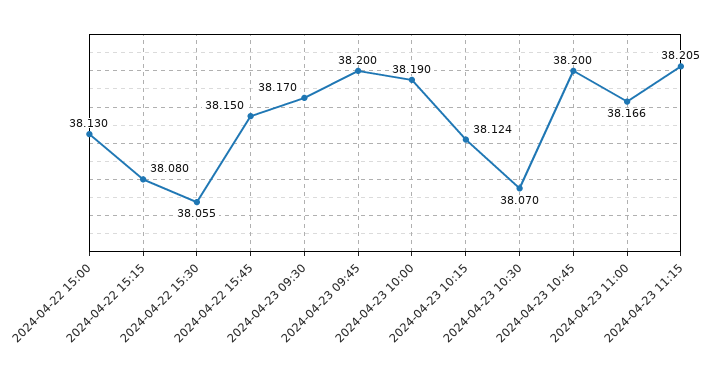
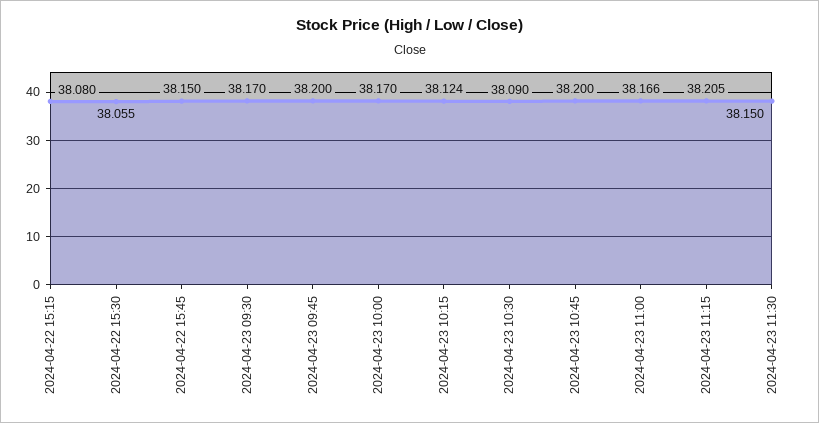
2024-04-22 15:00: 38.13 -> none
2024-04-23 10:00: 38.19 -> 38.17
2024-04-23 10:30: 38.07 -> 38.09
2024-04-23 11:30: none -> 38.15

